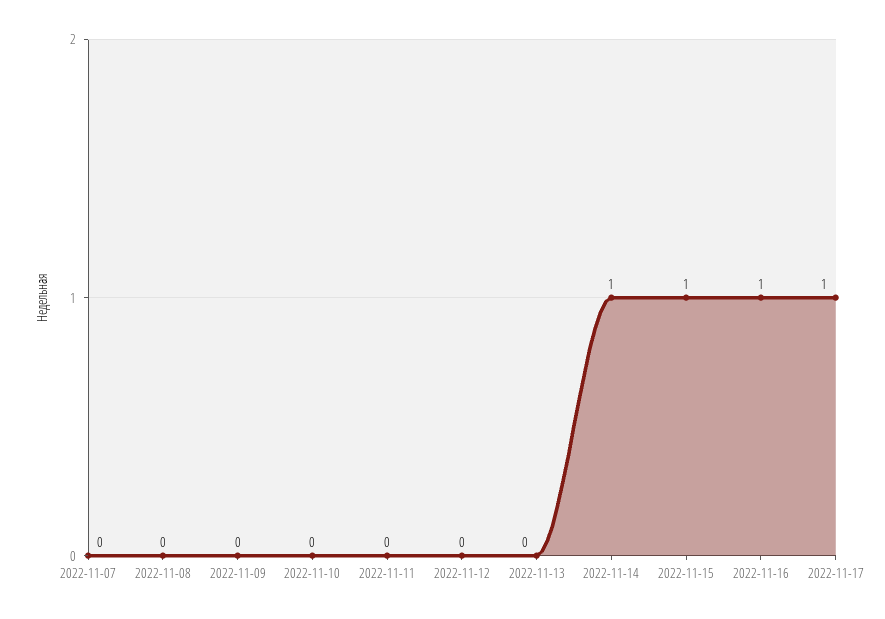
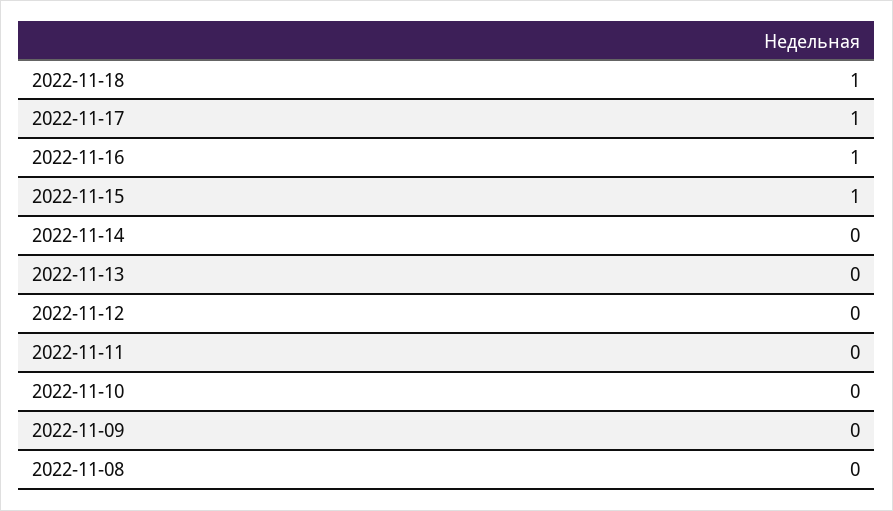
2022-11-07: 0 -> none
2022-11-14: 1 -> 0
2022-11-18: none -> 1

